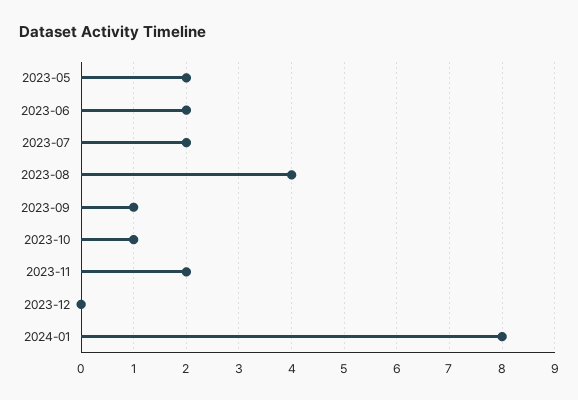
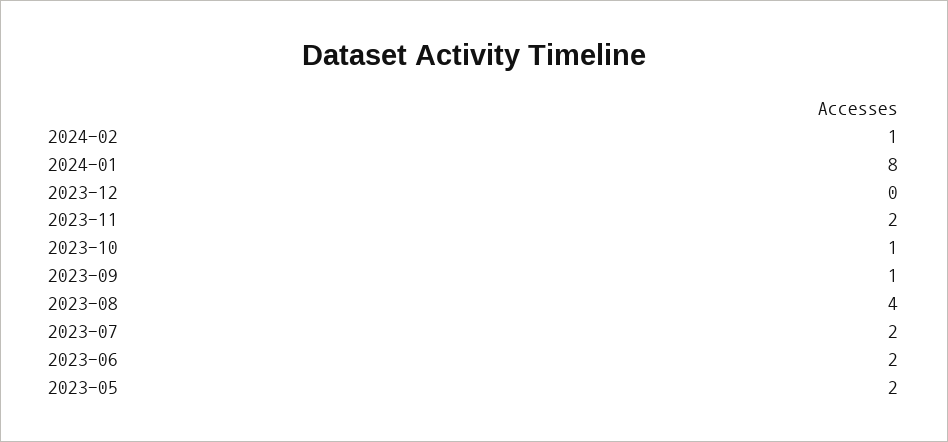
2024-02: none -> 1

